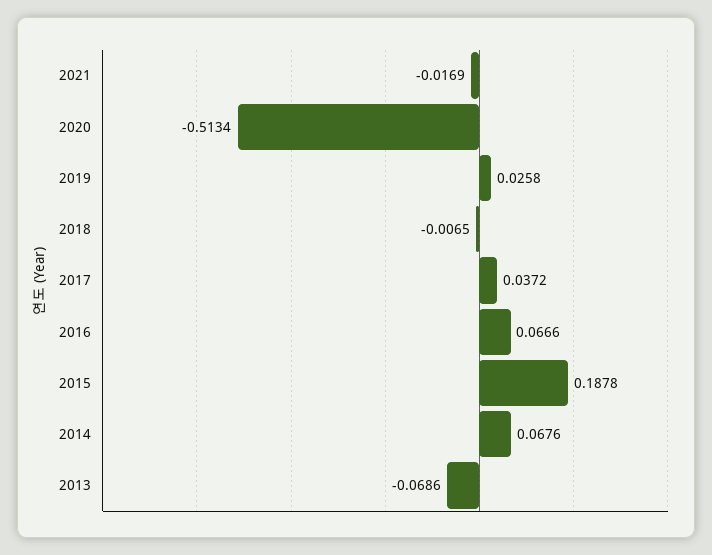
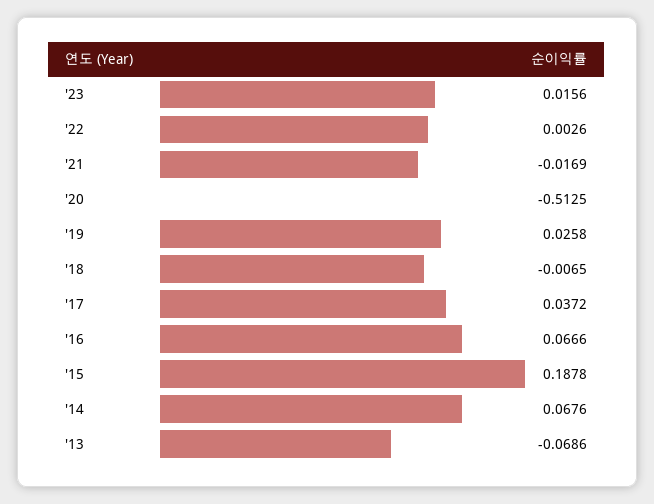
2020: -0.5134 -> -0.5125
'23: none -> 0.0156
'22: none -> 0.0026

